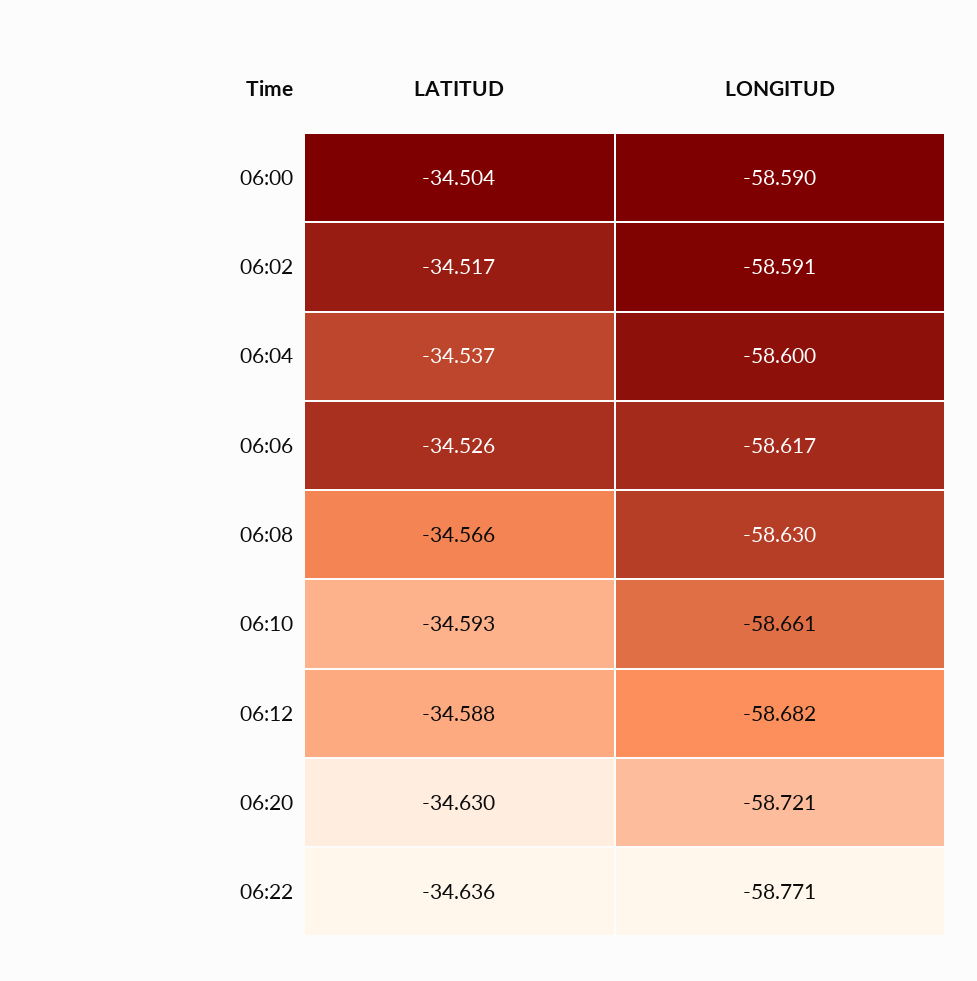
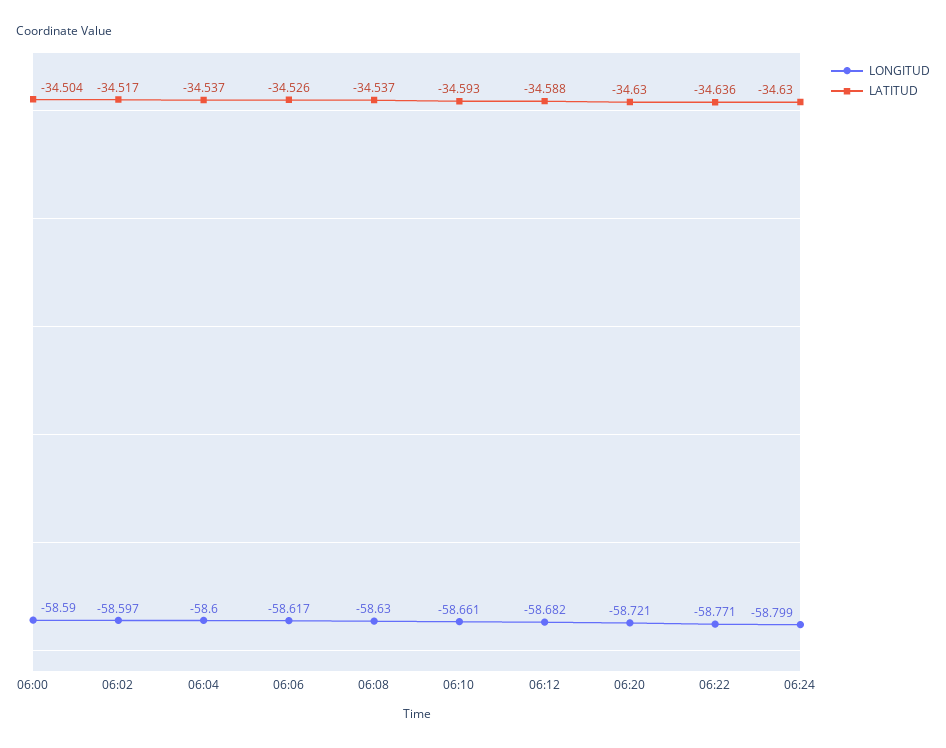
LONGITUD, 06:02: -58.591 -> -58.597
LATITUD, 06:08: -34.566 -> -34.537
LONGITUD, 06:24: none -> -58.799
LATITUD, 06:24: none -> -34.63

